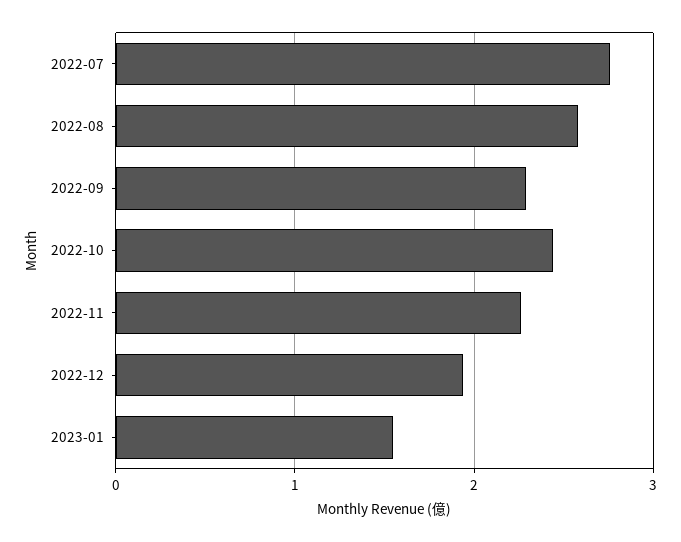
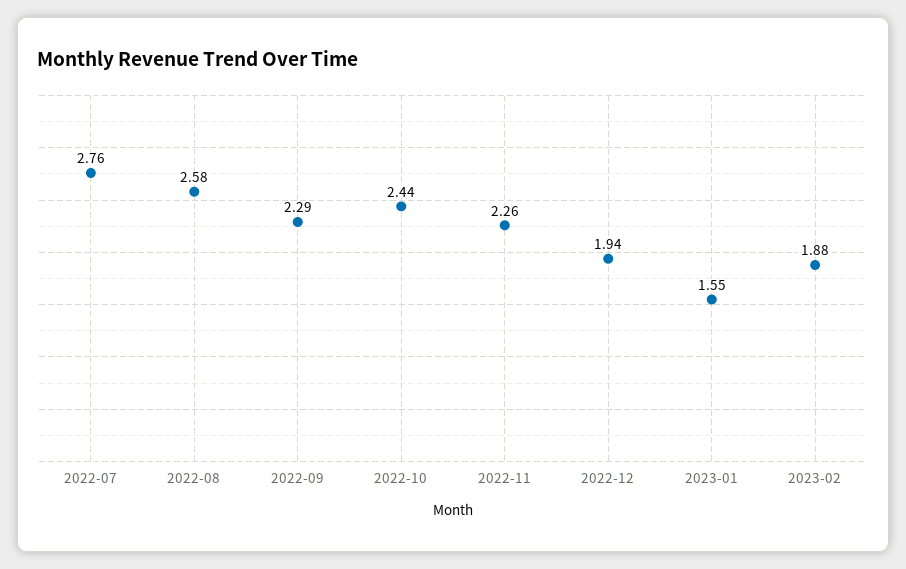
2023-02: none -> 1.88

